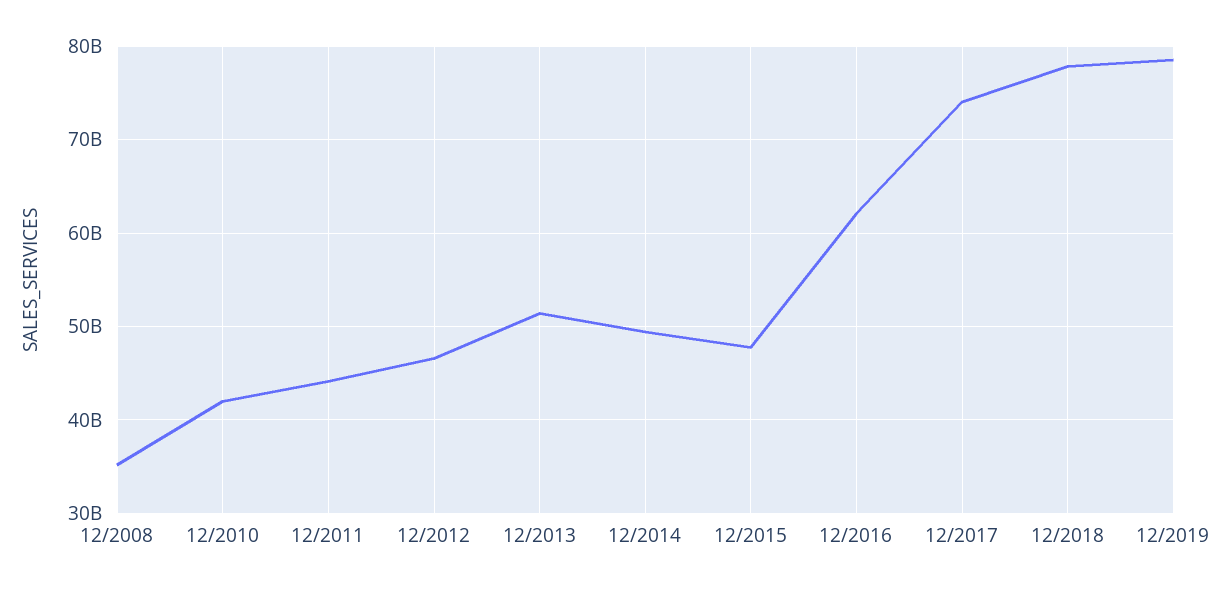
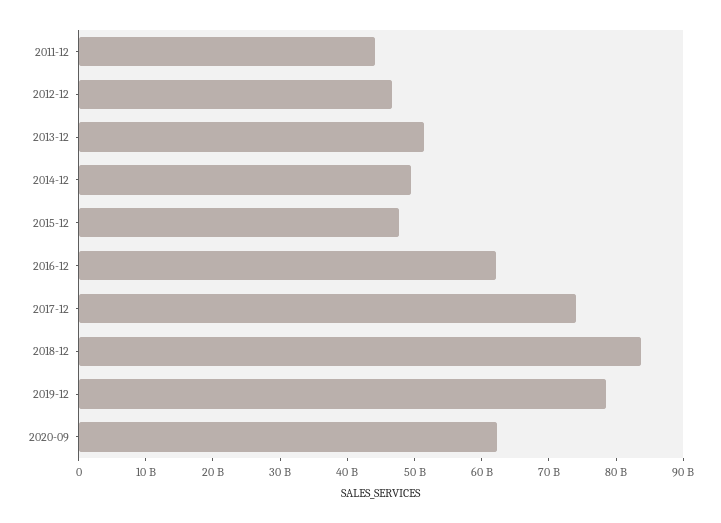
12/2008: 35000000000 -> none
12/2010: 42000000000 -> none
12/2018: 78000000000 -> 84000000000
2020-09: none -> 62000000000

